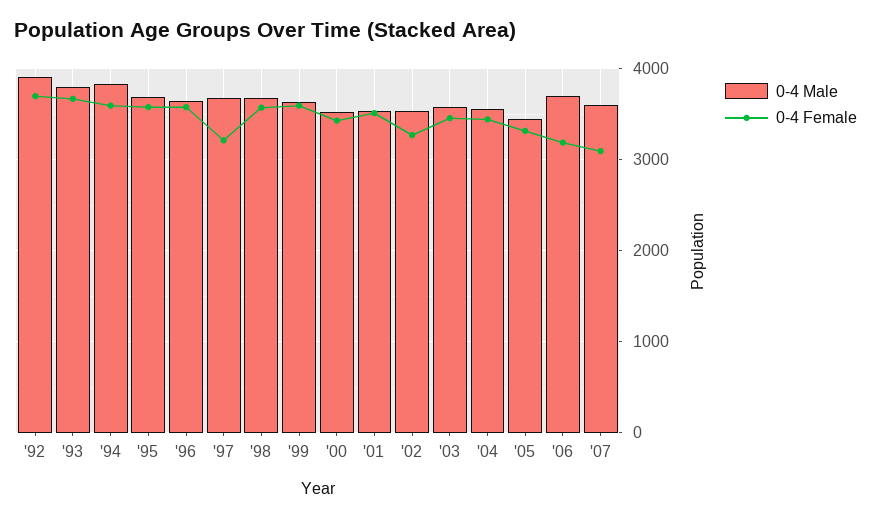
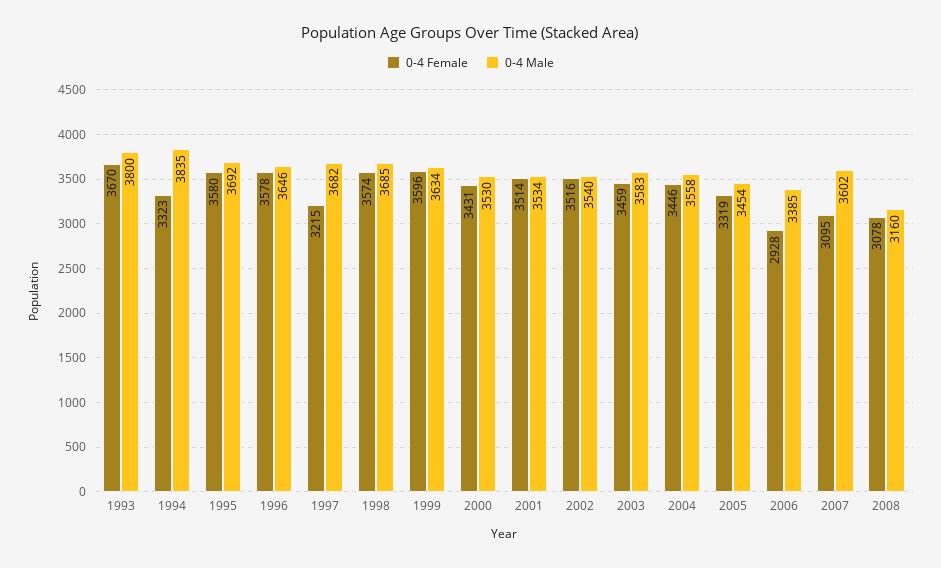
0-4 Male, '92: 3900 -> none
0-4 Female, '92: 3700 -> none
0-4 Female, '94: 3600 -> 3323
0-4 Female, '02: 3300 -> 3516
0-4 Male, '06: 3700 -> 3385
0-4 Female, '06: 3200 -> 2928
0-4 Female, 2008: none -> 3078
0-4 Male, 2008: none -> 3160

